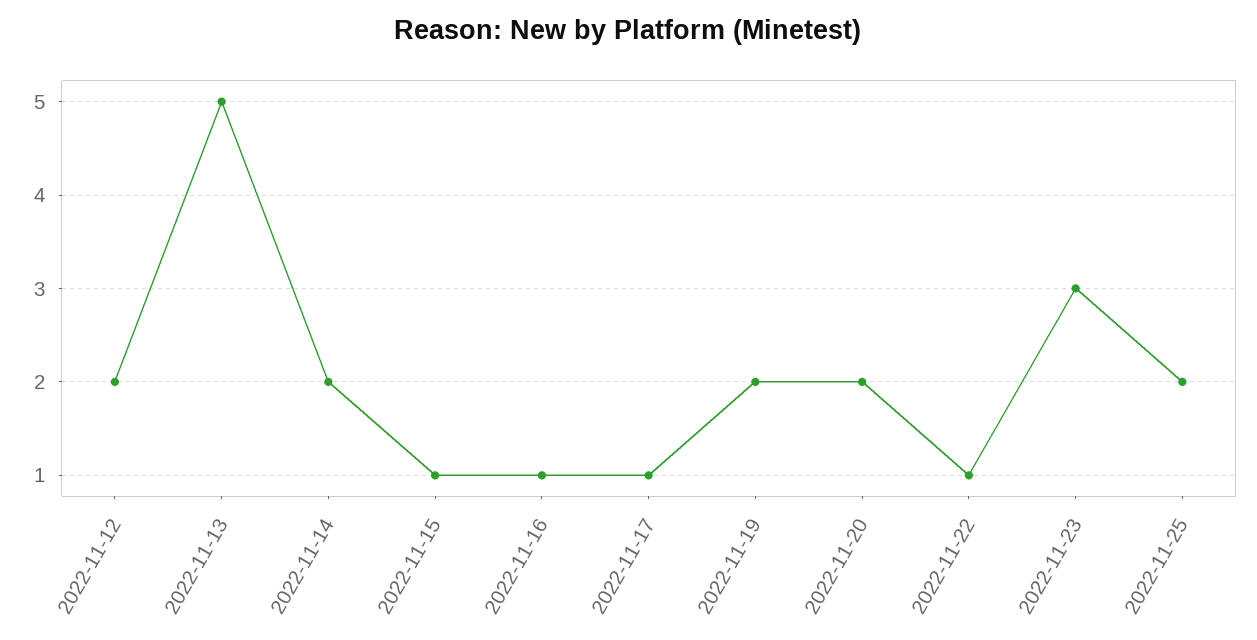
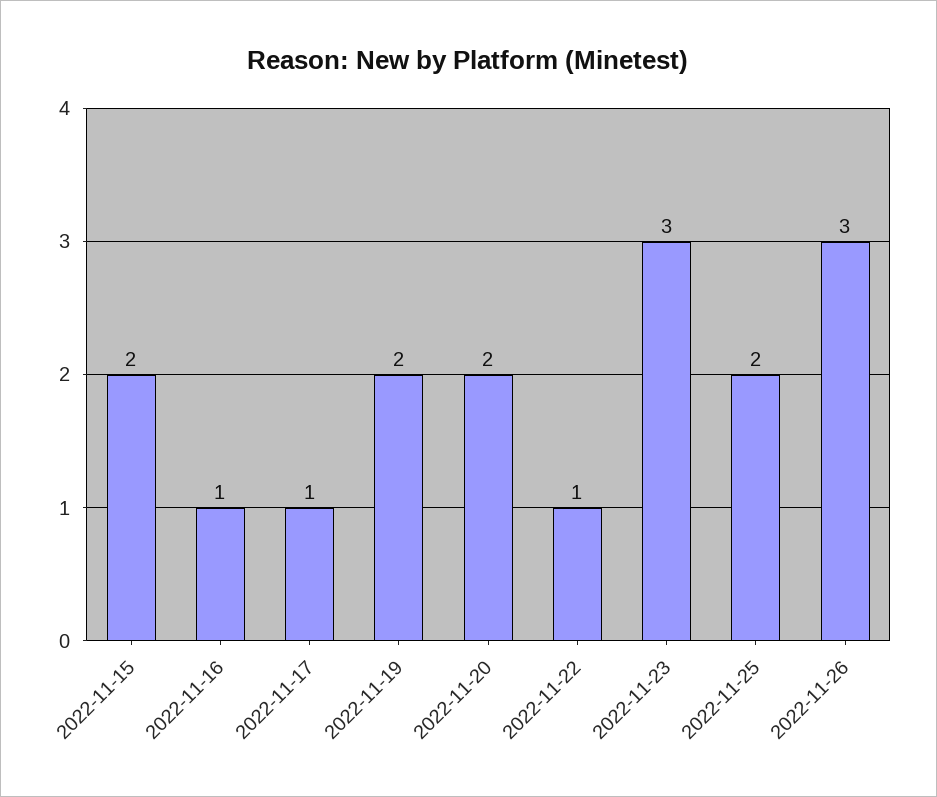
2022-11-12: 2 -> none
2022-11-13: 5 -> none
2022-11-14: 2 -> none
2022-11-15: 1 -> 2
2022-11-26: none -> 3

